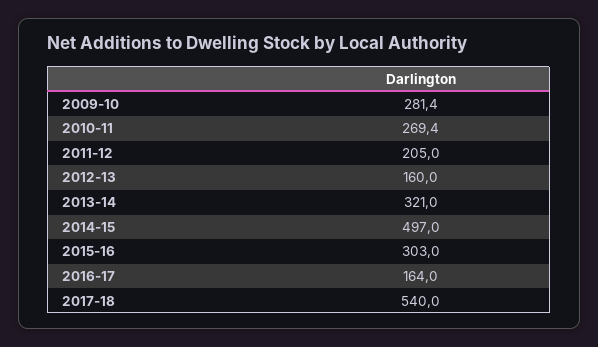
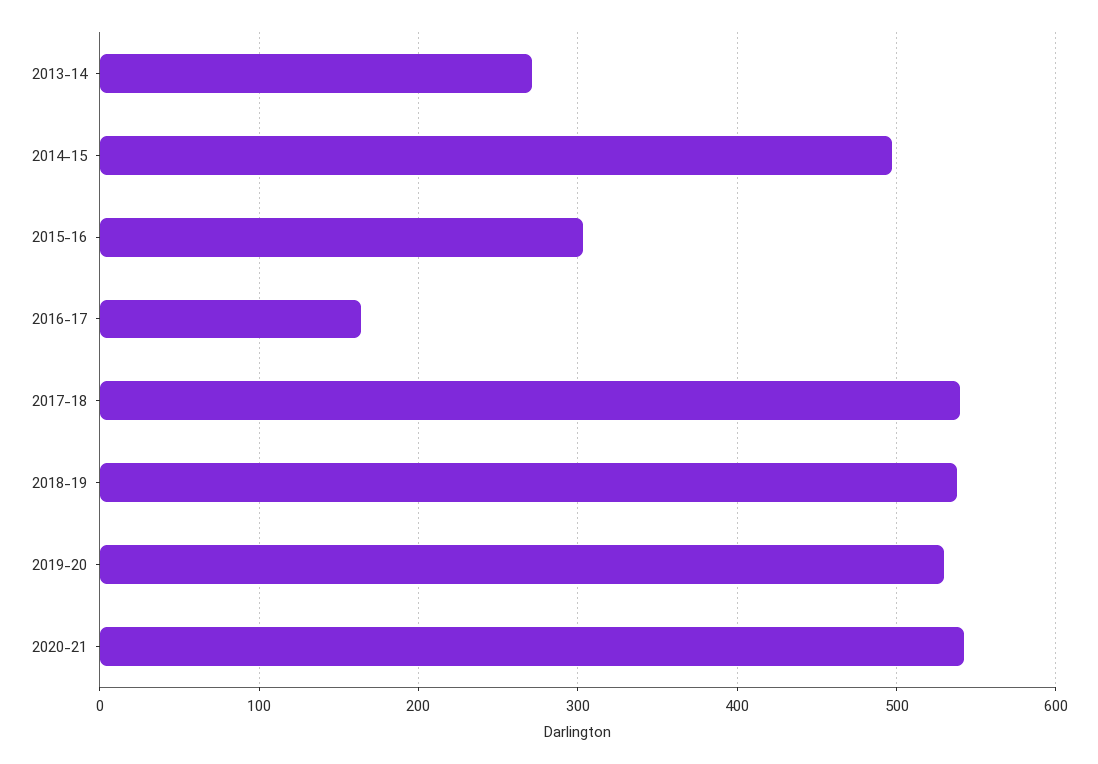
2009-10: 281.4 -> none
2010-11: 269.4 -> none
2011-12: 205 -> none
2012-13: 160 -> none
2013-14: 321 -> 270
2018-19: none -> 540
2019-20: none -> 530
2020-21: none -> 540

